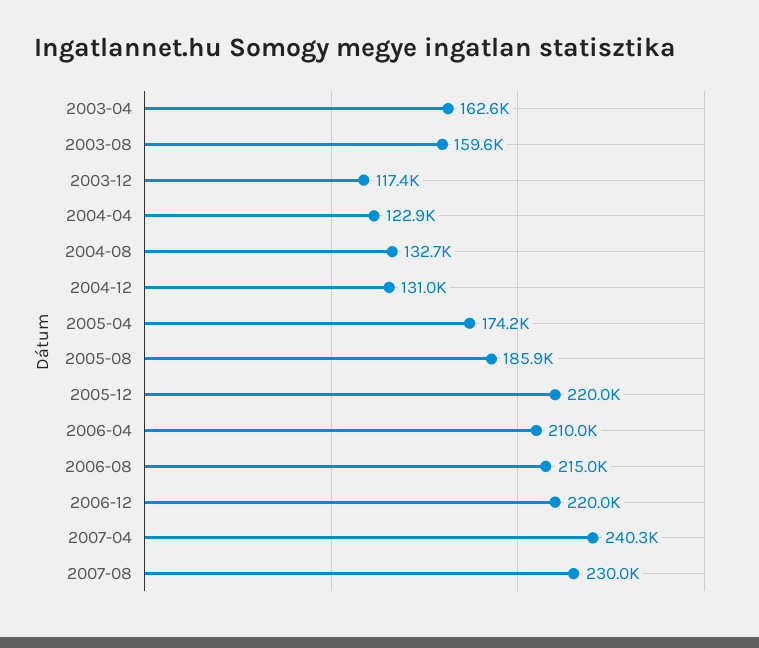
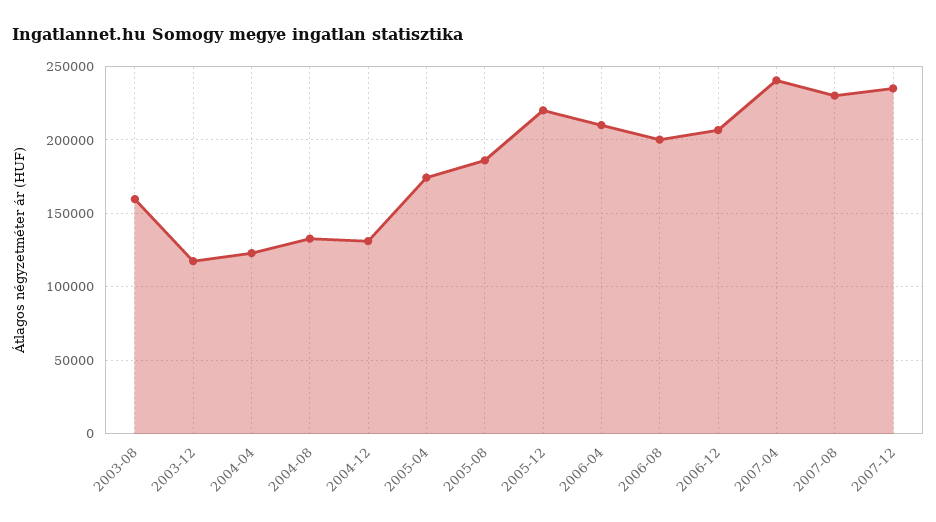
2003-04: 162600 -> none
2006-08: 215000 -> 200000
2006-12: 220000 -> 205000
2007-12: none -> 235000

